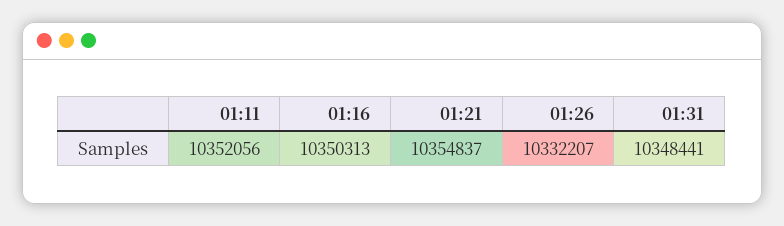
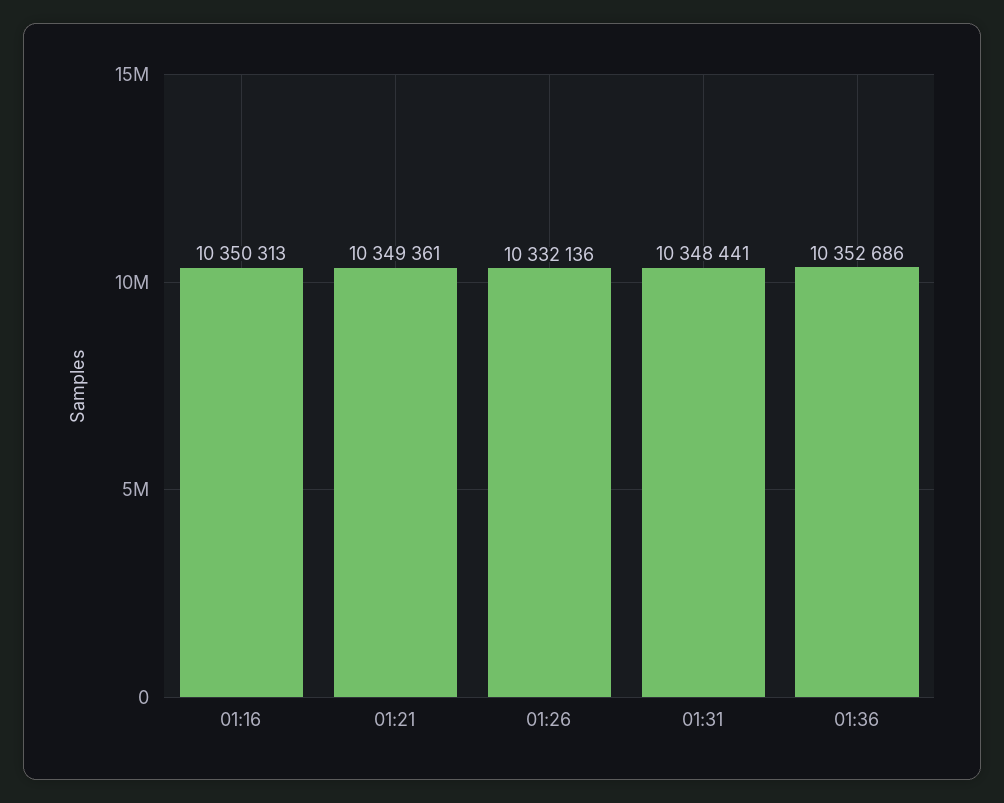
01:11: 10352056 -> none
01:21: 10354837 -> 10349361
01:26: 10332207 -> 10332136
01:36: none -> 10352686

